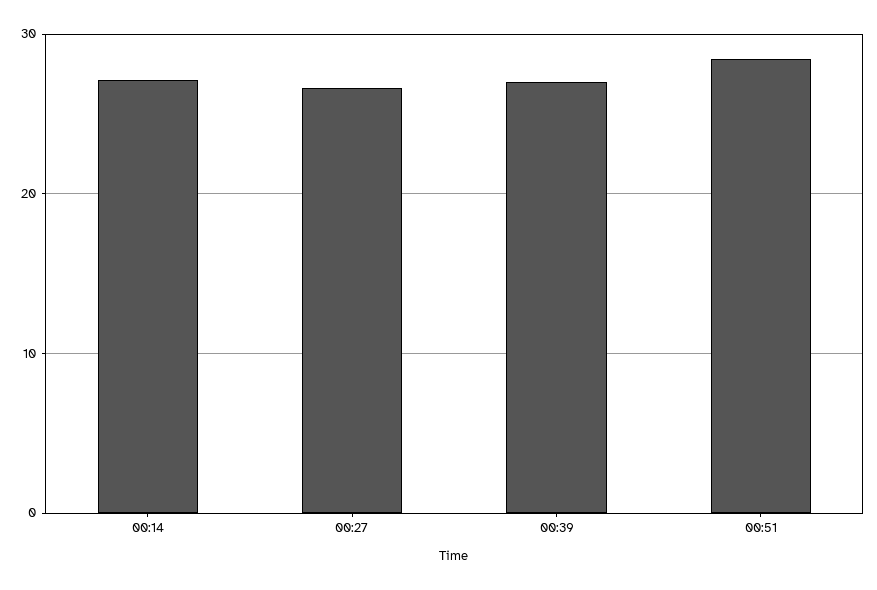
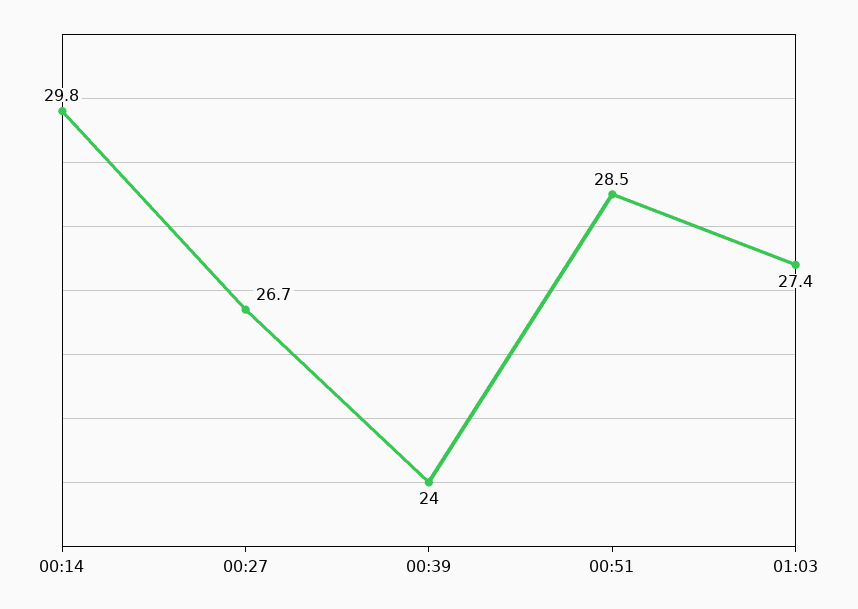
00:14: 27 -> 29.8
00:39: 27 -> 24
01:03: none -> 27.4

